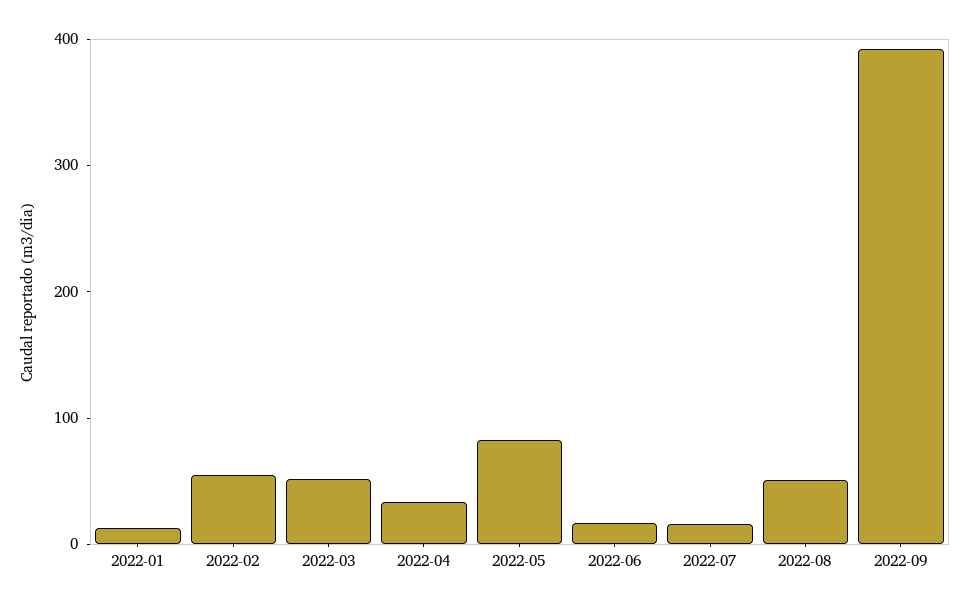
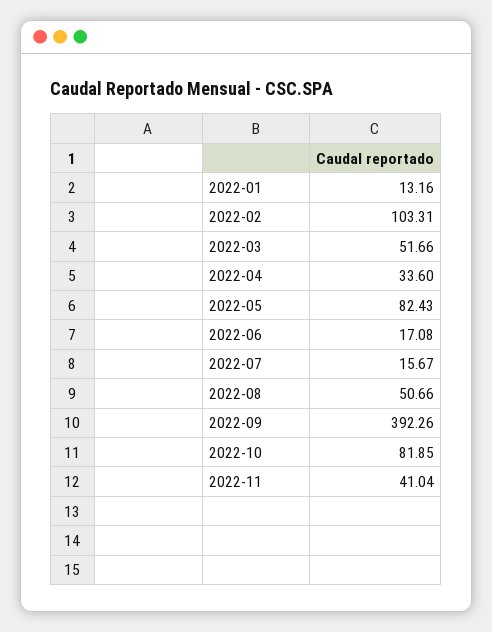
2022-02: 60 -> 103.31
2022-10: none -> 81.85
2022-11: none -> 41.04

